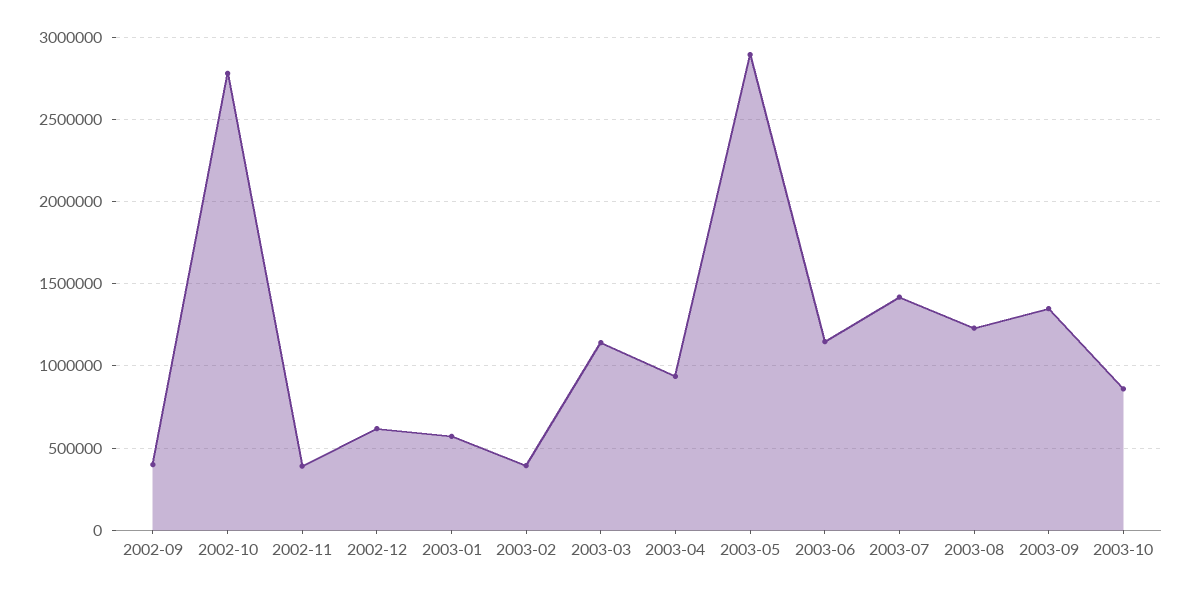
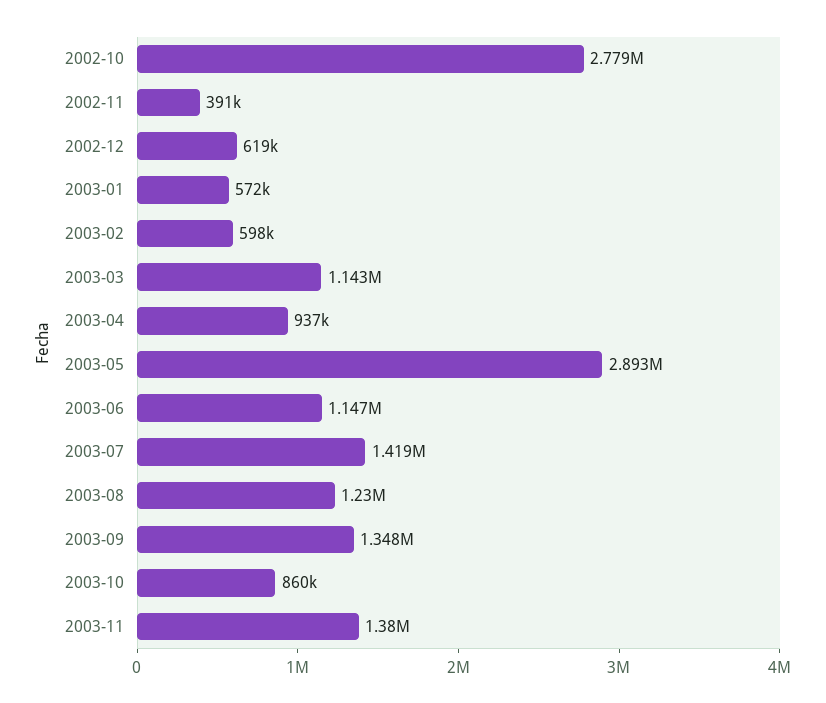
2002-09: 400000 -> none
2003-02: 400000 -> 598000
2003-11: none -> 1380000

